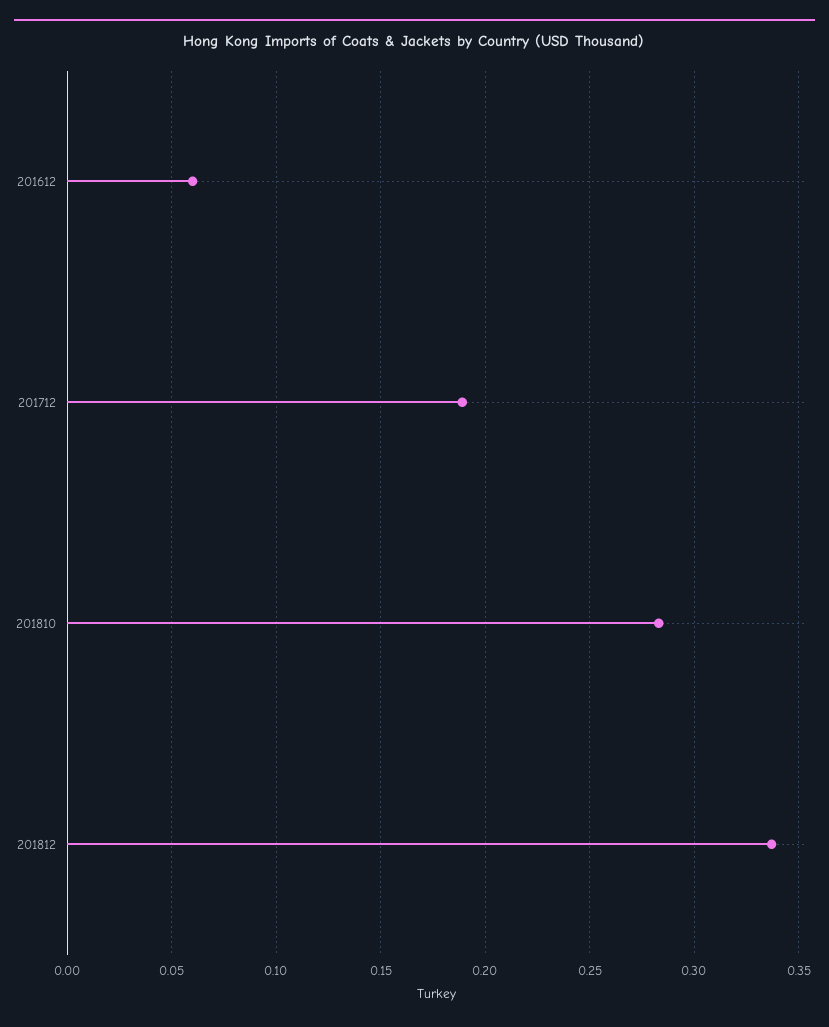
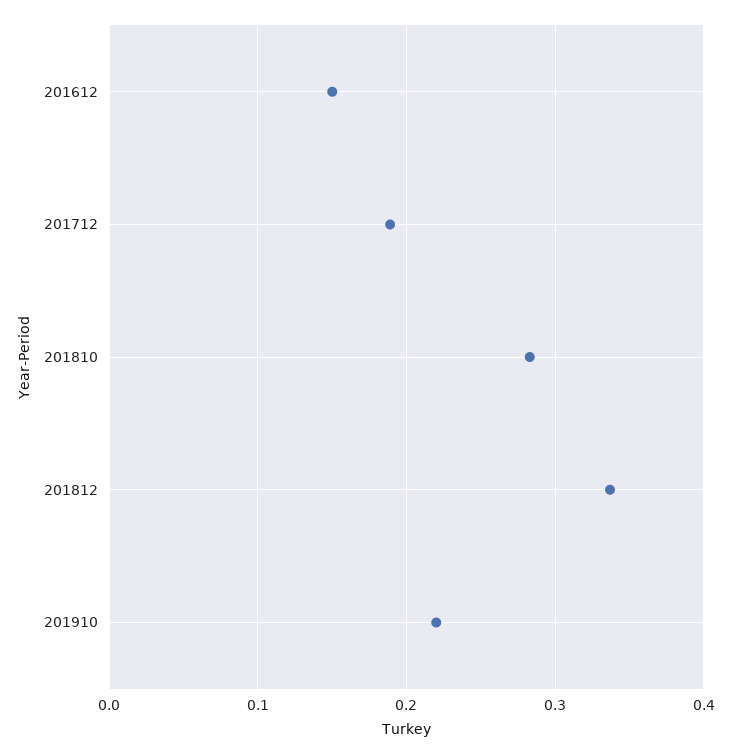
201612: 0.06 -> 0.15
201910: none -> 0.22

